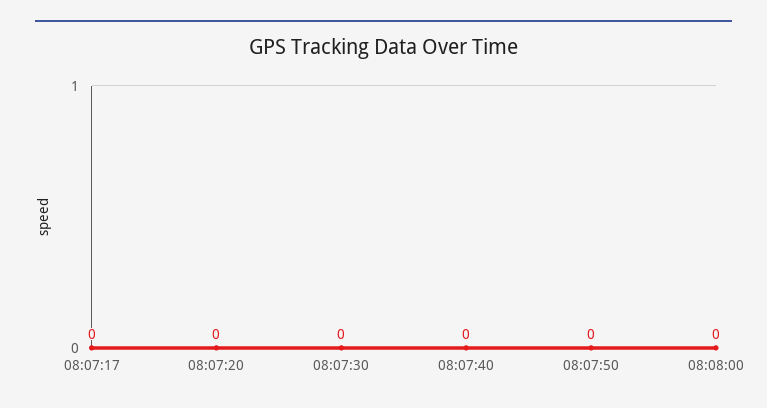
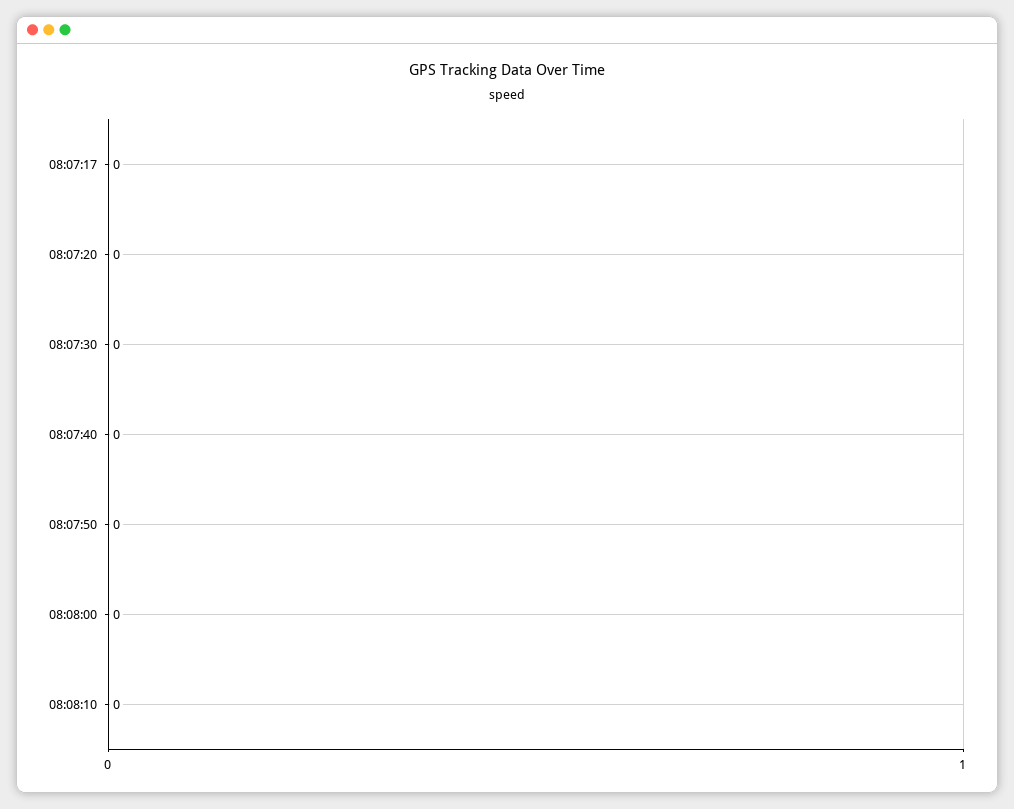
08:08:10: none -> 0

